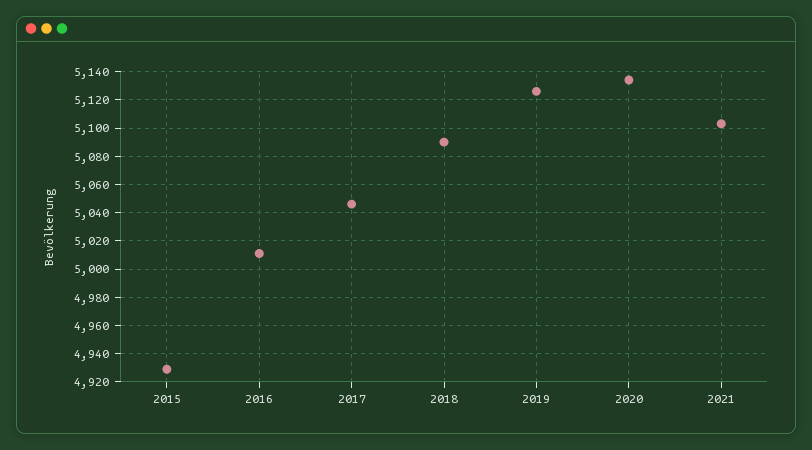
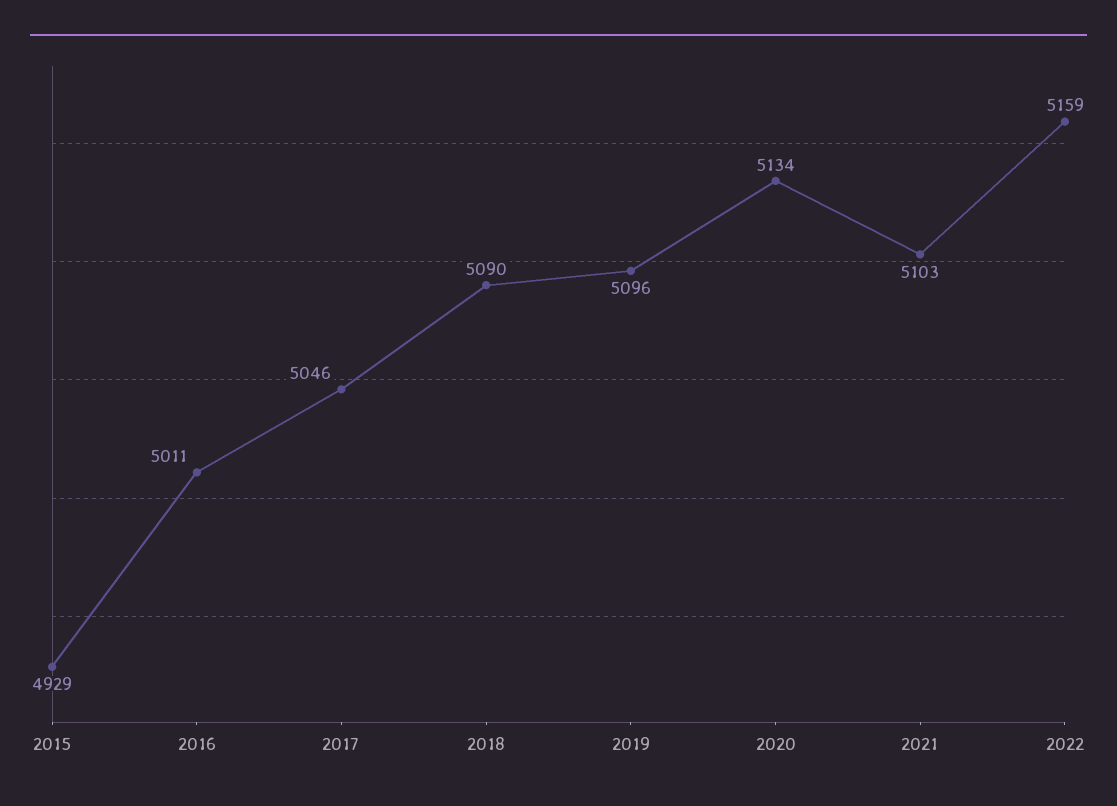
2019: 5125 -> 5096
2022: none -> 5159

